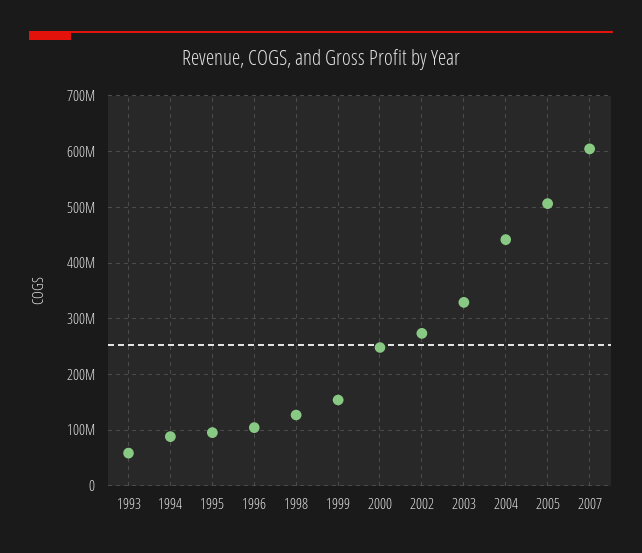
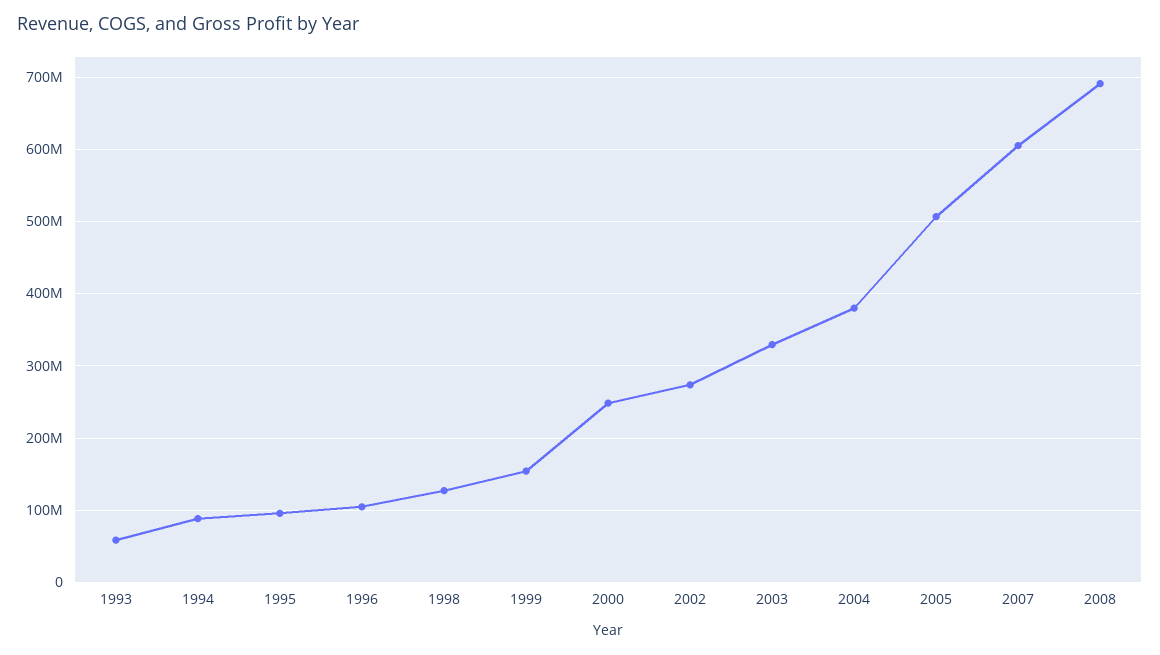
2004: 440000000 -> 380000000
2008: none -> 690000000

